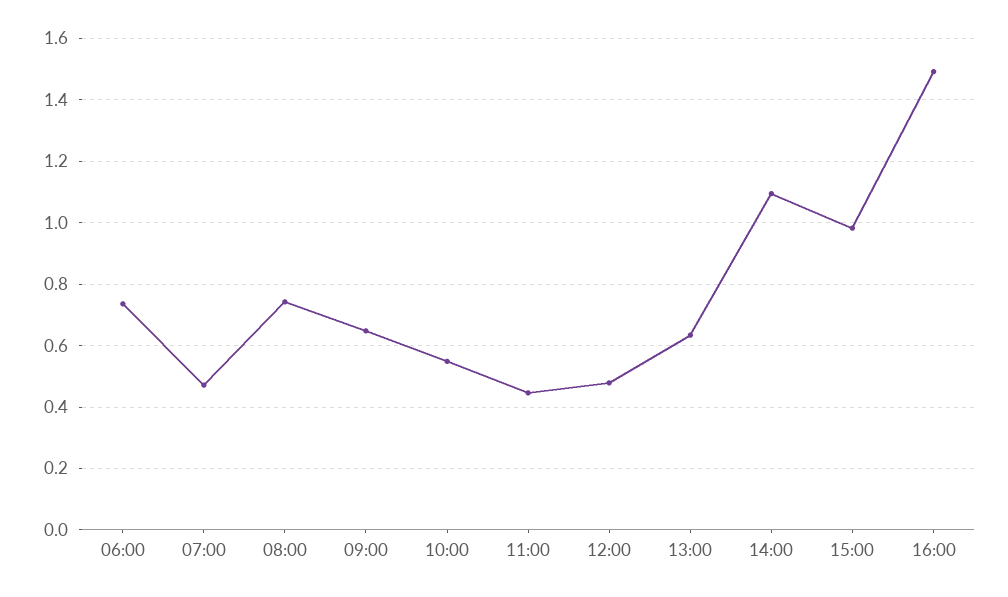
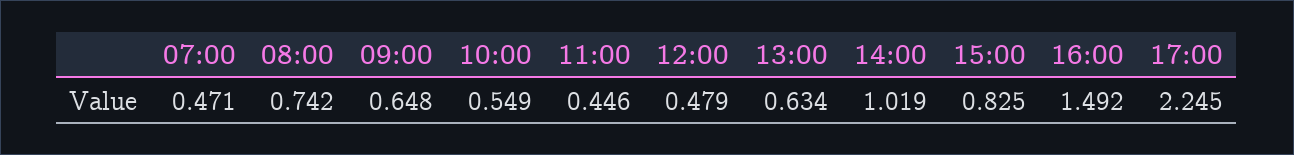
06:00: 0.74 -> none
14:00: 1.1 -> 1.019
15:00: 0.98 -> 0.825
17:00: none -> 2.245

